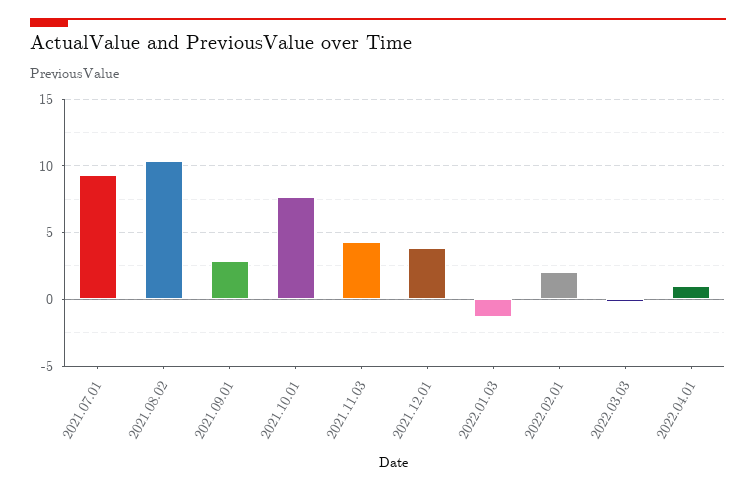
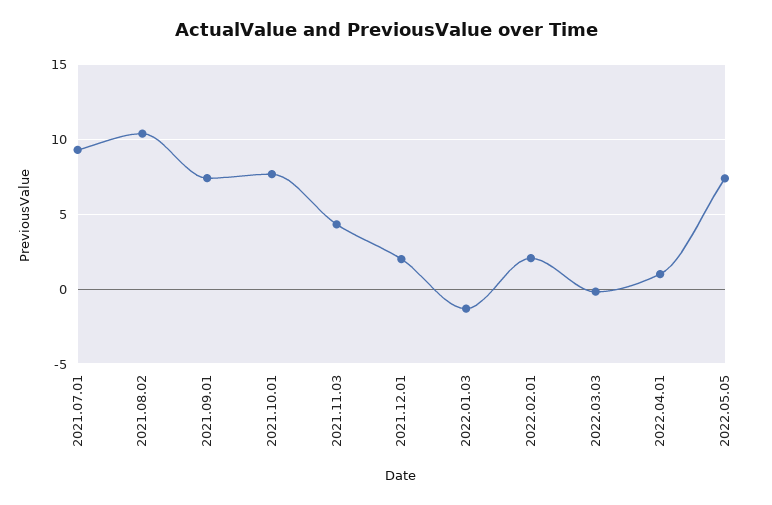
2021.09.01: 3 -> 7.5
2021.12.01: 4 -> 2
2022.05.05: none -> 7.5

